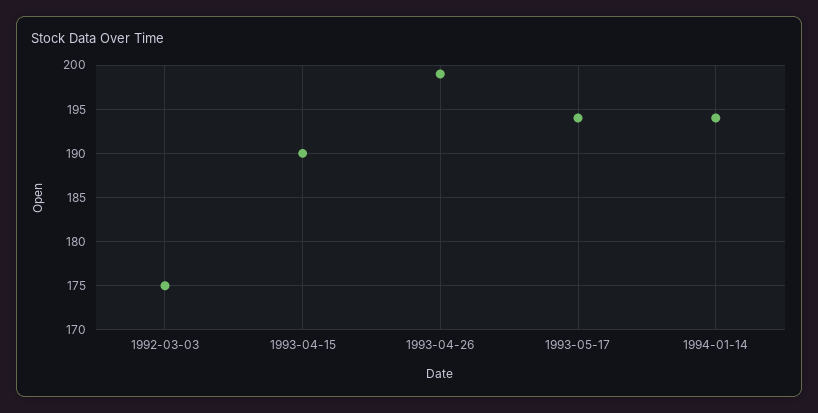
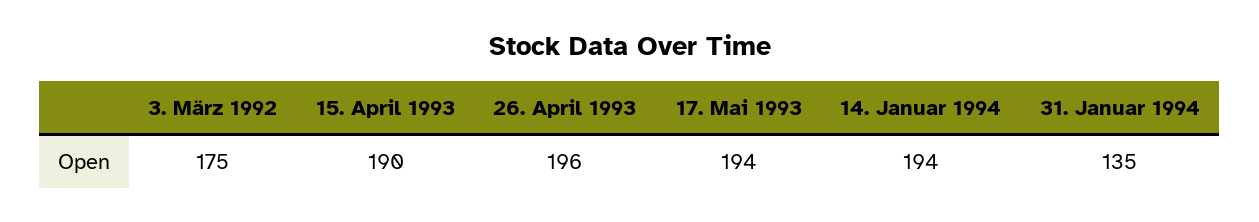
1993-04-26: 199 -> 196
31. Januar 1994: none -> 135

